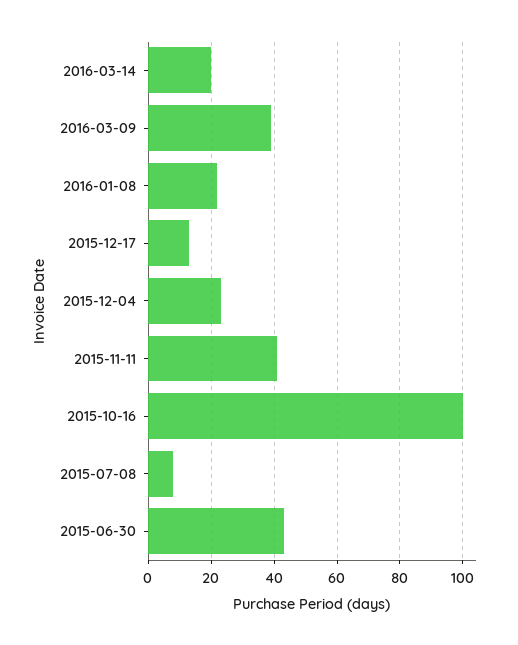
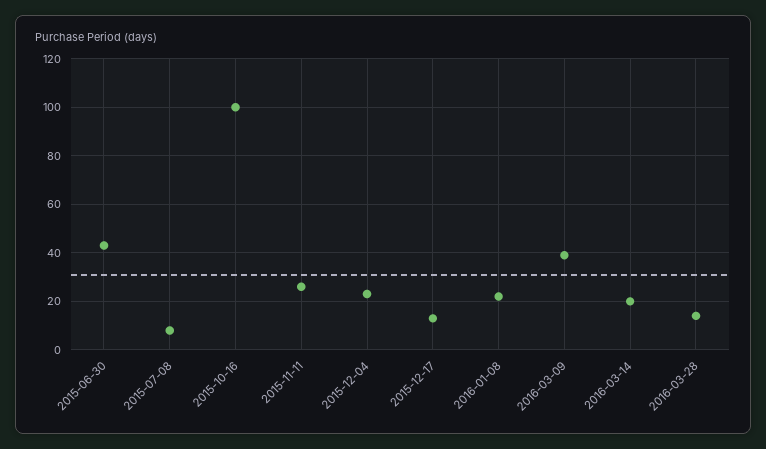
2015-11-11: 40 -> 25
2016-03-28: none -> 15

